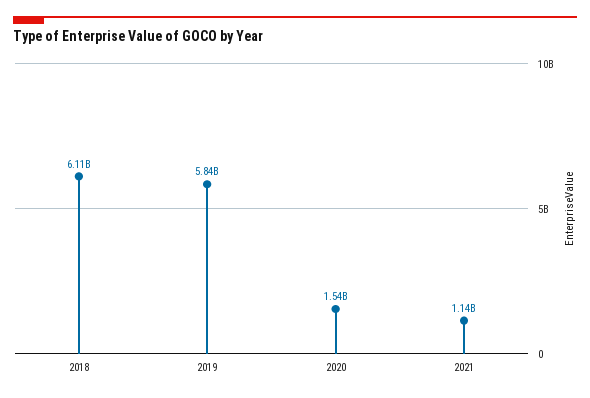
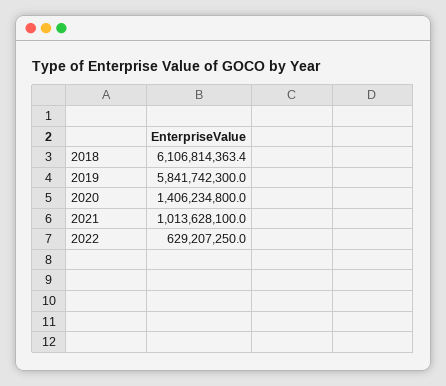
2020: 1540000000 -> 1406234800
2021: 1140000000 -> 1013628100
2022: none -> 629207250

